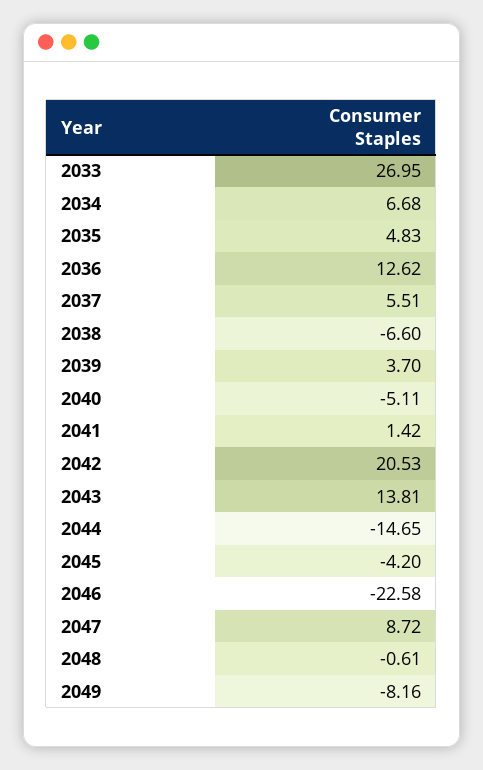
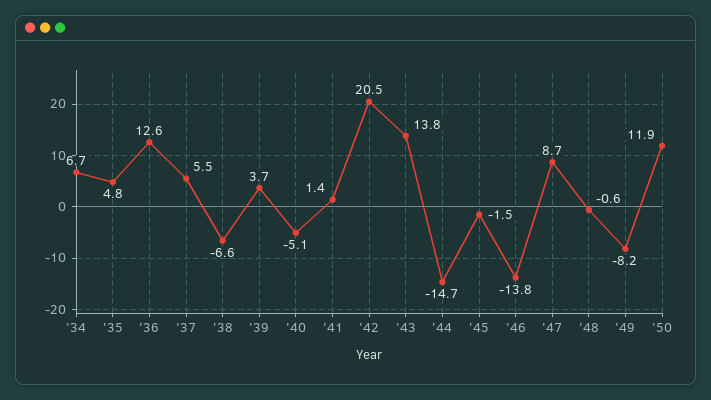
2033: 26.95 -> none
2045: -4.2 -> -1.5
2046: -22.58 -> -13.8
'50: none -> 11.9

